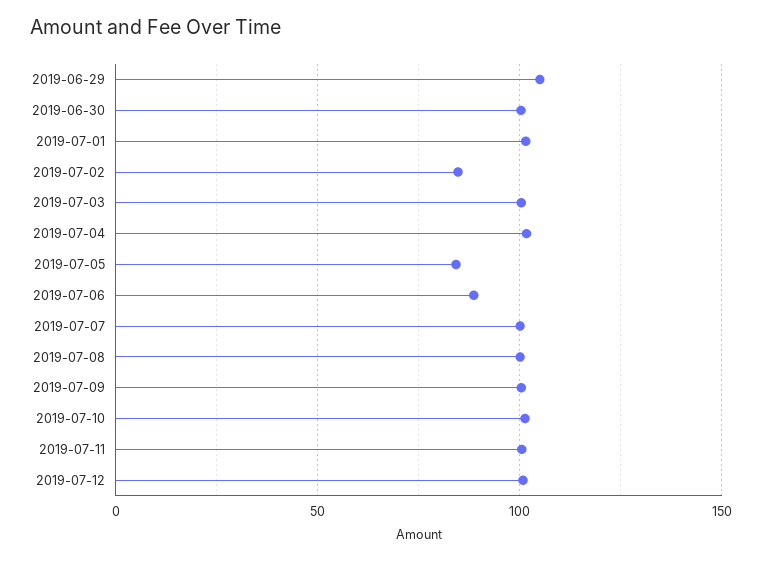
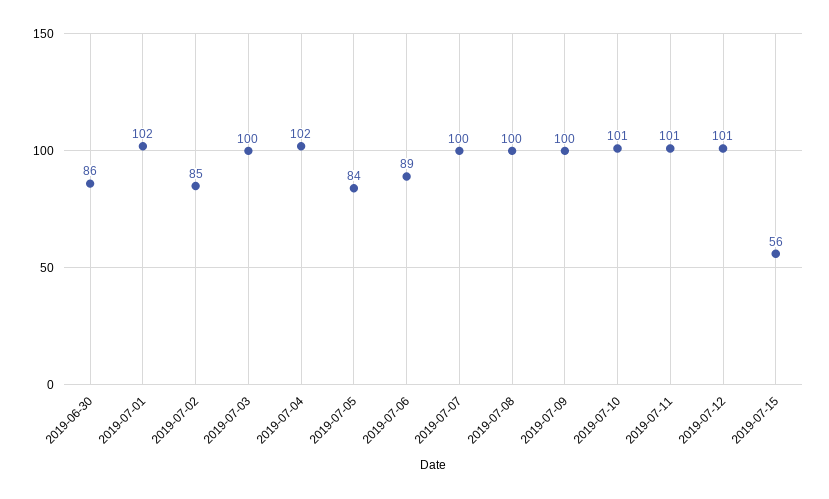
2019-06-29: 105 -> none
2019-06-30: 100 -> 86
2019-07-15: none -> 56

